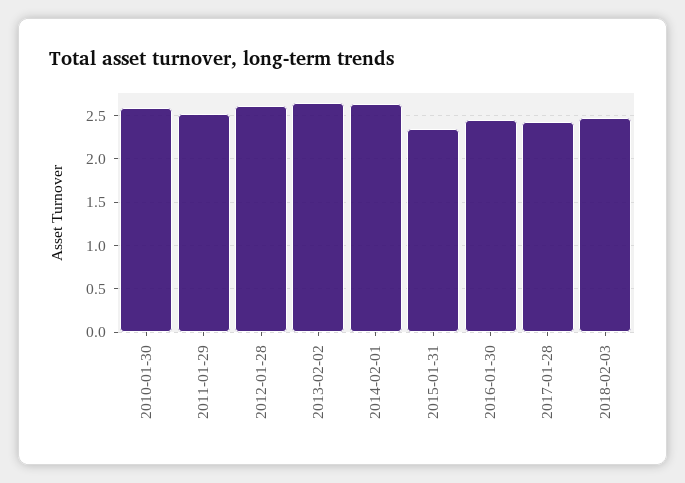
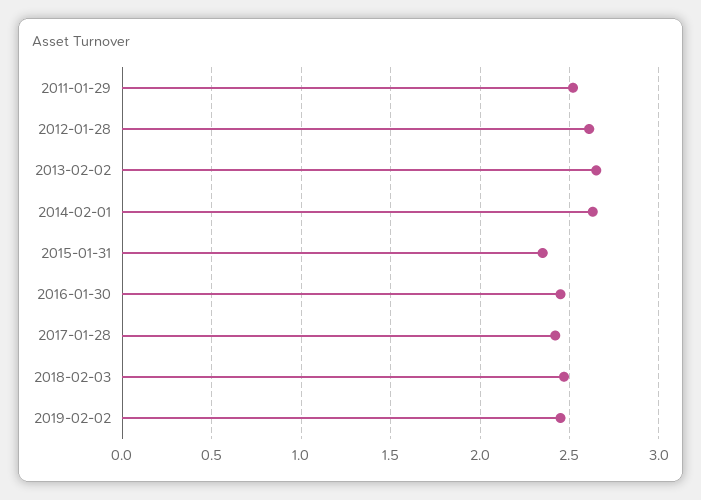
2010-01-30: 2.6 -> none
2019-02-02: none -> 2.45

